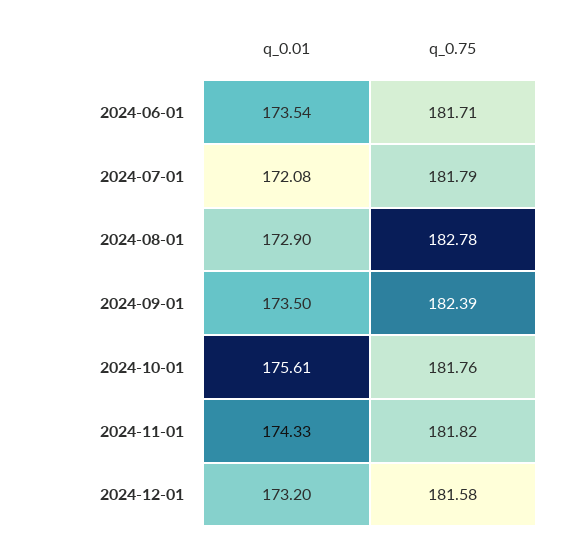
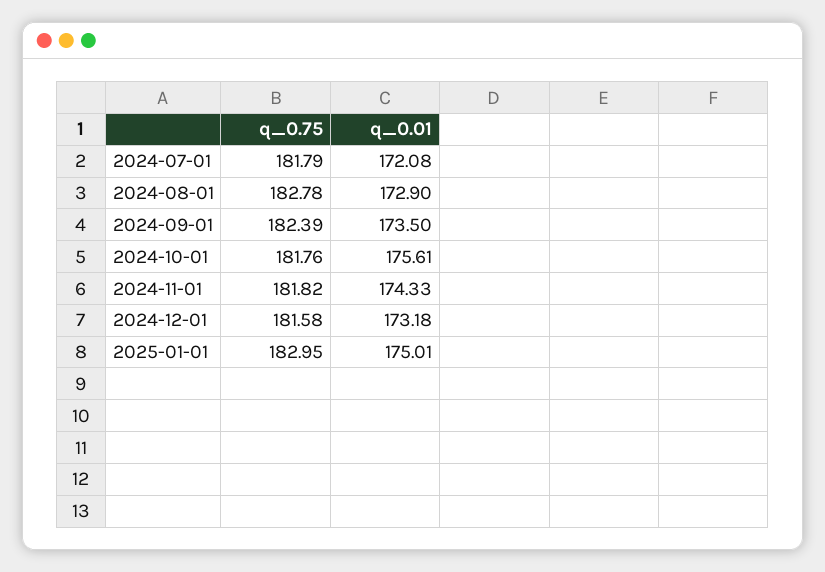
q_0.01, 2024-06-01: 173.54 -> none
q_0.75, 2024-06-01: 181.71 -> none
q_0.01, 2024-12-01: 173.2 -> 173.18
q_0.75, 2025-01-01: none -> 182.95
q_0.01, 2025-01-01: none -> 175.01

